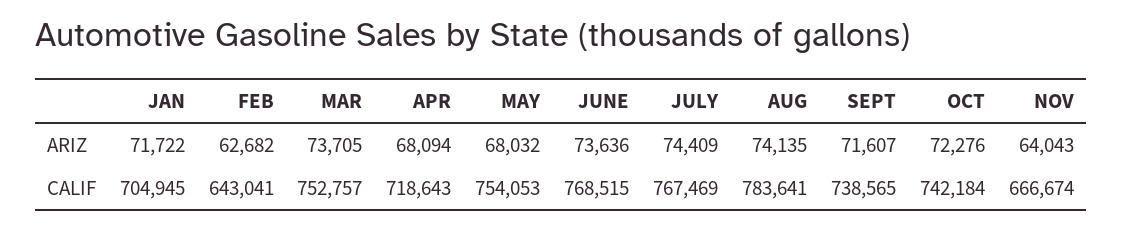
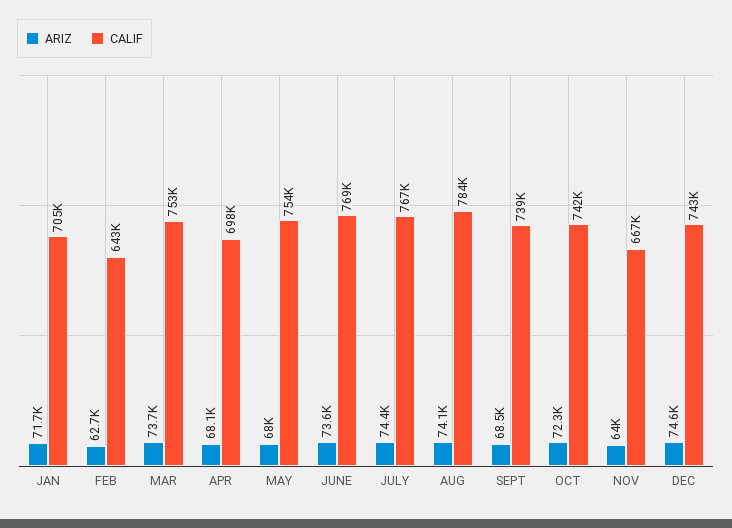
ARIZ, SEPT: 71607 -> 68500
CALIF, APR: 718643 -> 698000
ARIZ, DEC: none -> 74600
CALIF, DEC: none -> 743000

